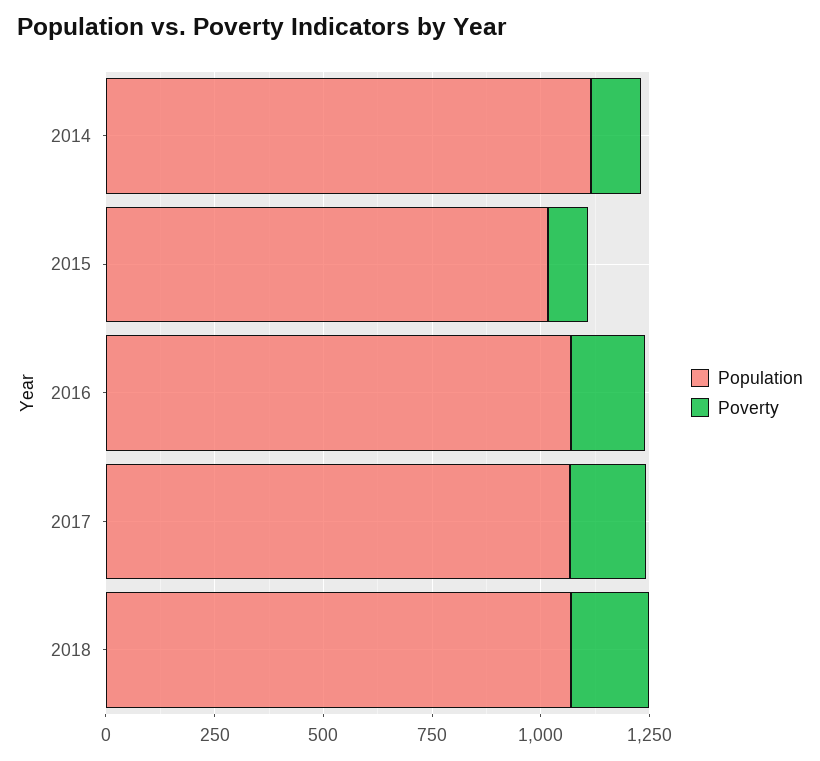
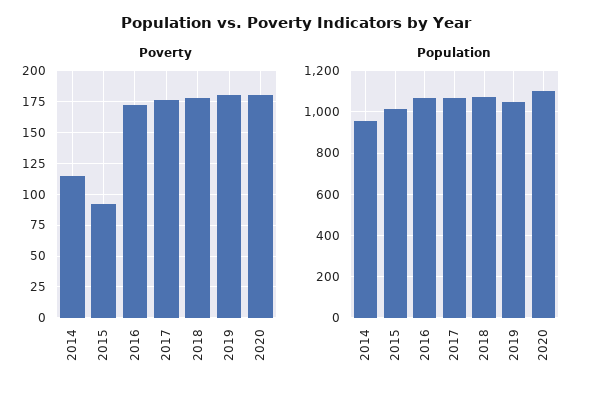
Population, 2014: 1100 -> 950
Poverty, 2019: none -> 180
Poverty, 2020: none -> 180
Population, 2019: none -> 1050
Population, 2020: none -> 1100

